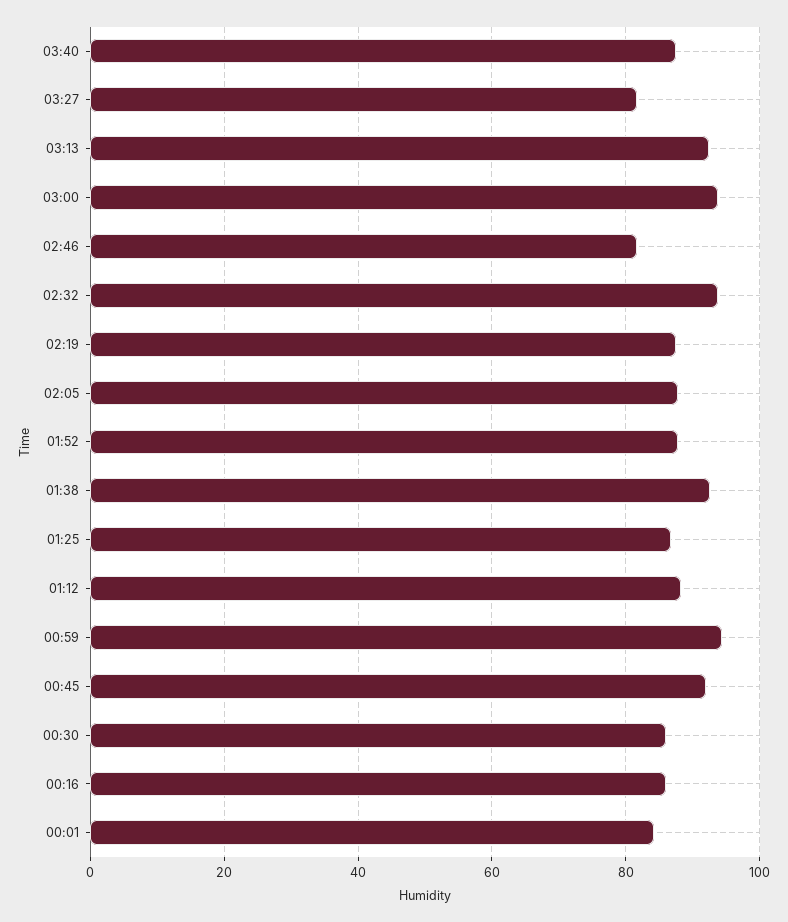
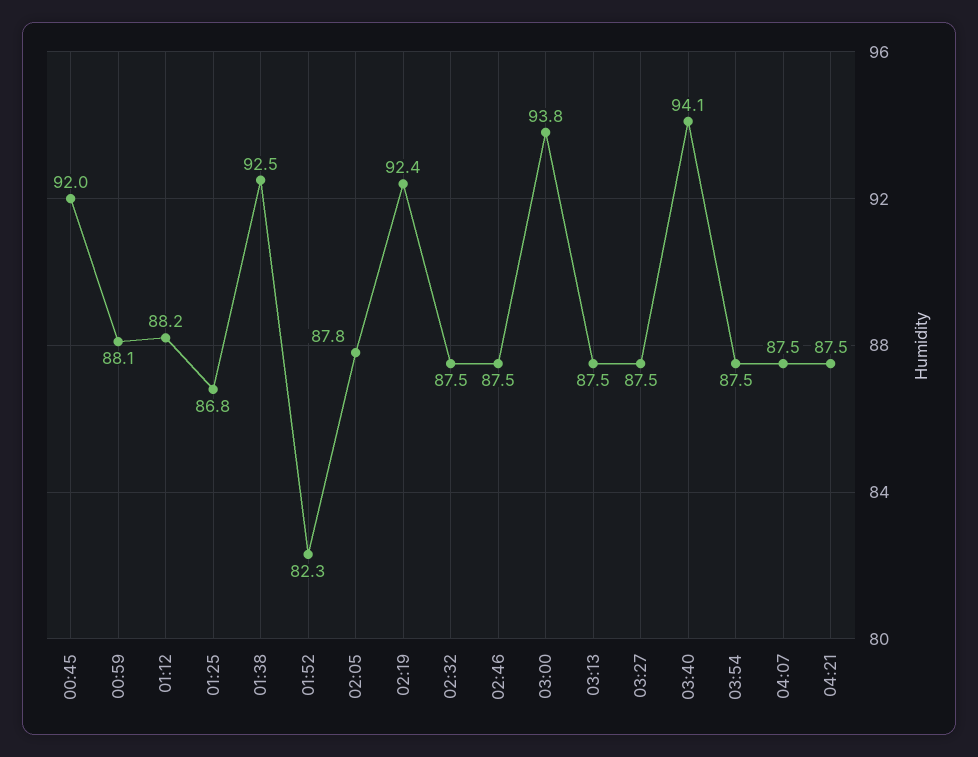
03:40: 88 -> 94.1
03:27: 82 -> 87.5
03:13: 92 -> 87.5
02:46: 82 -> 87.5
02:32: 94 -> 87.5
02:19: 88 -> 92.4
01:52: 88 -> 82.3
00:59: 94 -> 88.1
00:30: 86 -> none
00:16: 86 -> none
00:01: 84 -> none
03:54: none -> 87.5
04:07: none -> 87.5
04:21: none -> 87.5

